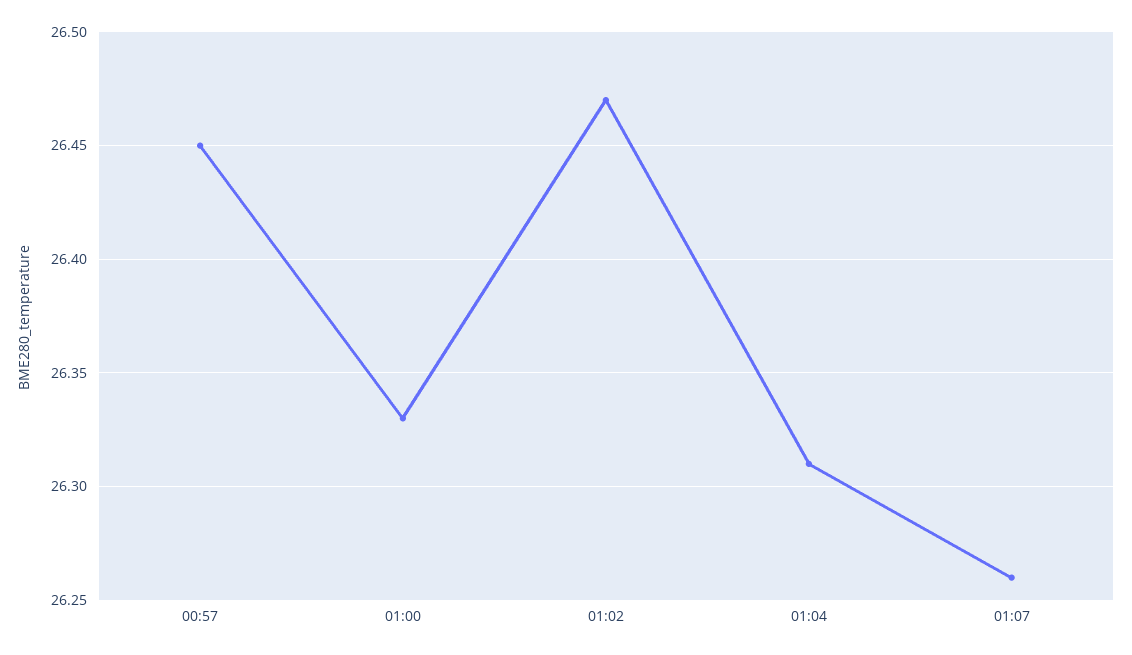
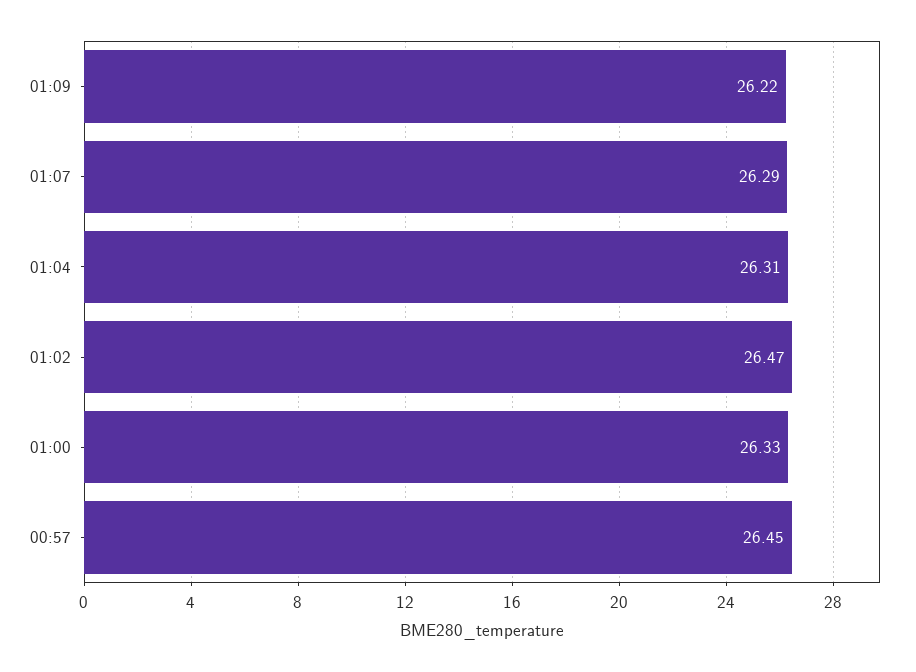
01:07: 26.26 -> 26.29
01:09: none -> 26.22

